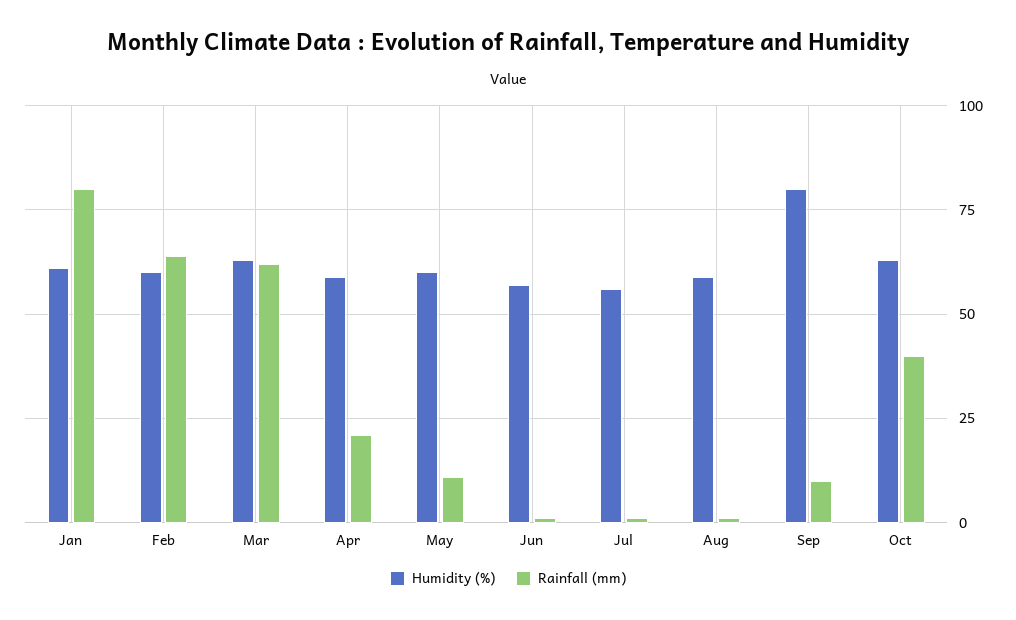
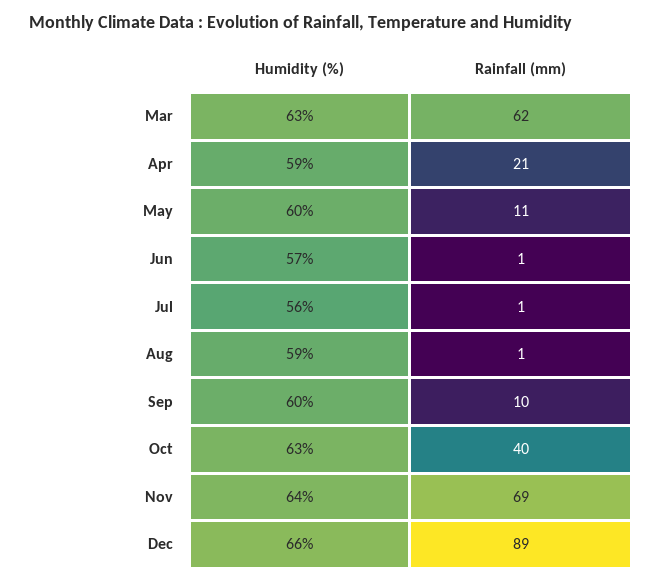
Humidity (%), Jan: 60 -> none
Rainfall (mm), Jan: 80 -> none
Humidity (%), Feb: 60 -> none
Rainfall (mm), Feb: 65 -> none
Humidity (%), Sep: 80 -> 60
Humidity (%), Nov: none -> 64
Rainfall (mm), Nov: none -> 69
Humidity (%), Dec: none -> 66
Rainfall (mm), Dec: none -> 89

